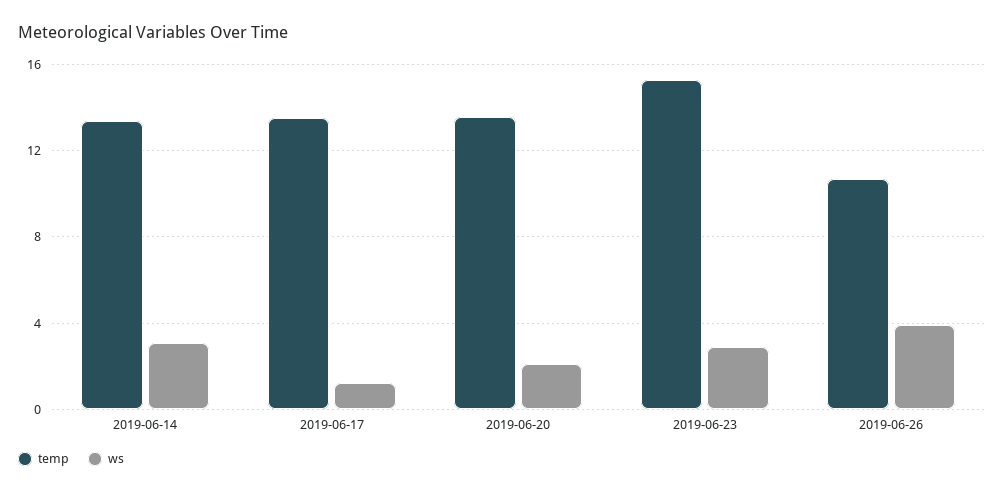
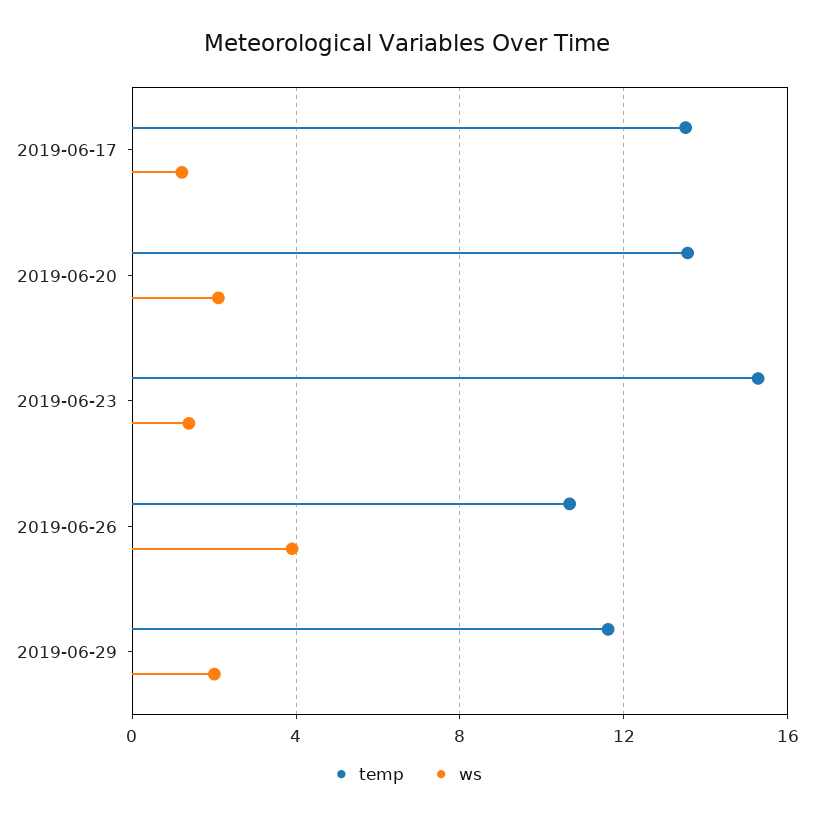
temp, 2019-06-14: 13.5 -> none
ws, 2019-06-14: 3 -> none
ws, 2019-06-23: 3 -> 1.5
temp, 2019-06-29: none -> 11.5
ws, 2019-06-29: none -> 2

